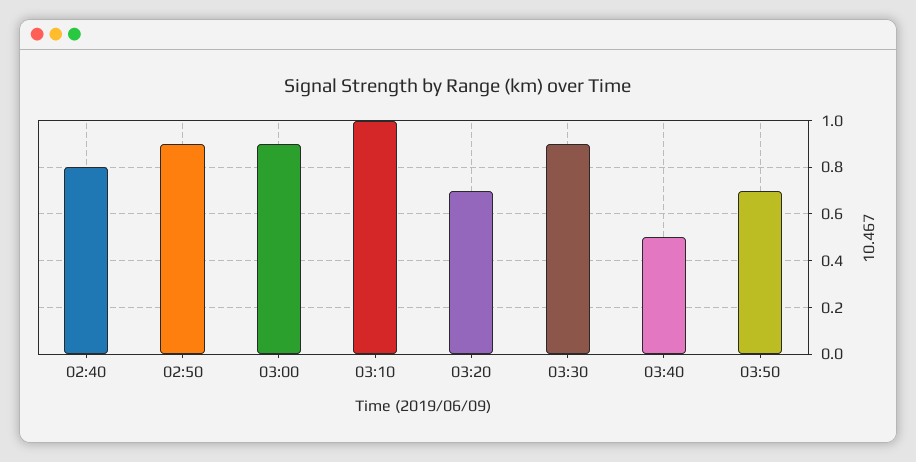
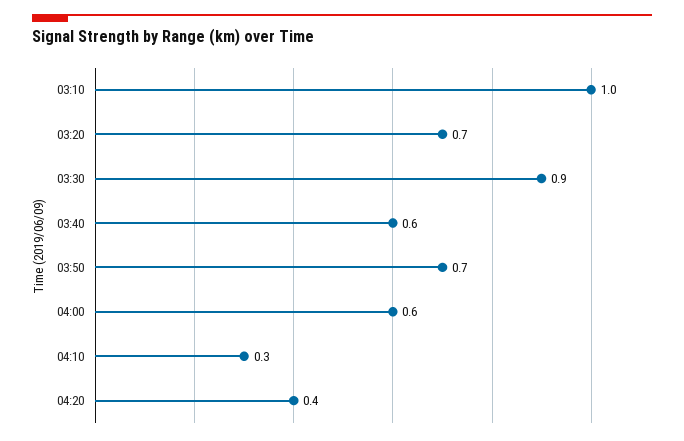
02:40: 0.8 -> none
02:50: 0.9 -> none
03:00: 0.9 -> none
03:40: 0.5 -> 0.6
04:00: none -> 0.6
04:10: none -> 0.3
04:20: none -> 0.4

